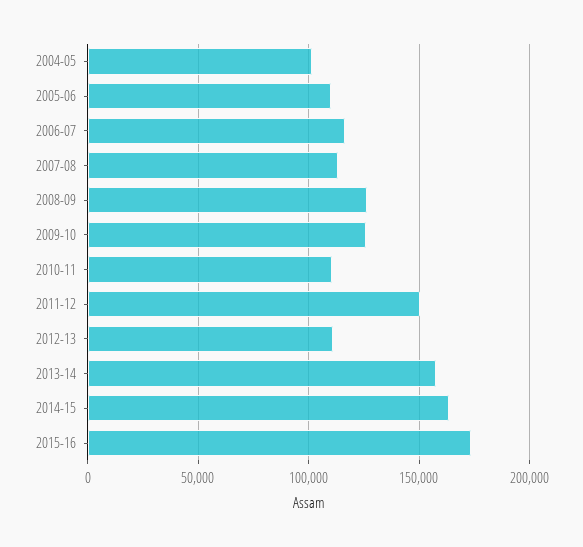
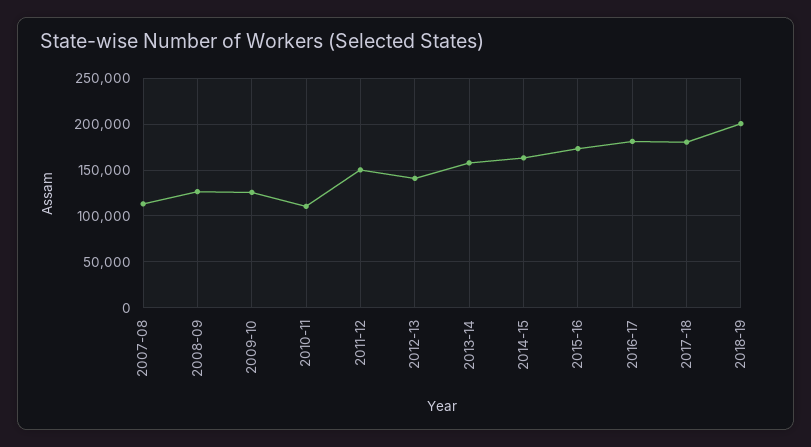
2004-05: 100000 -> none
2005-06: 110000 -> none
2006-07: 115000 -> none
2012-13: 110000 -> 140000
2016-17: none -> 180000
2017-18: none -> 180000
2018-19: none -> 200000

